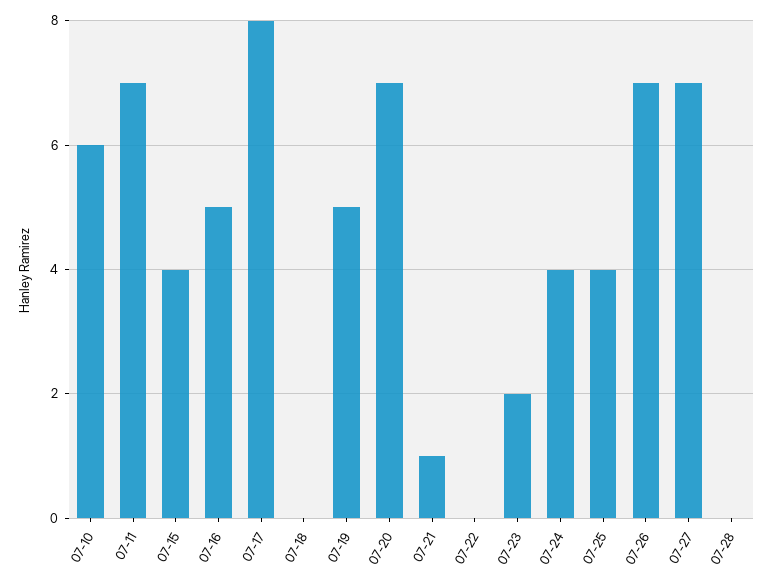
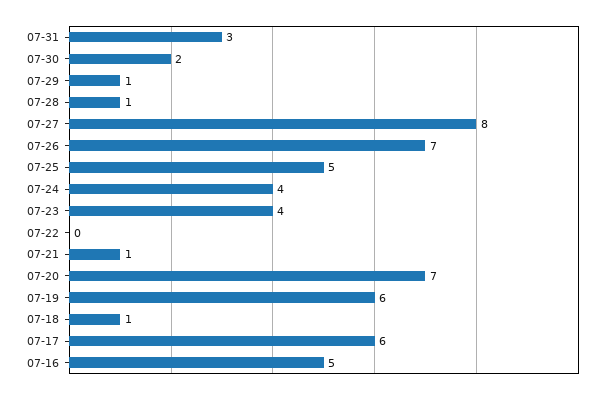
07-10: 6 -> none
07-11: 7 -> none
07-15: 4 -> none
07-17: 8 -> 6
07-18: 0 -> 1
07-19: 5 -> 6
07-23: 2 -> 4
07-25: 4 -> 5
07-27: 7 -> 8
07-28: 0 -> 1
07-31: none -> 3
07-30: none -> 2
07-29: none -> 1

